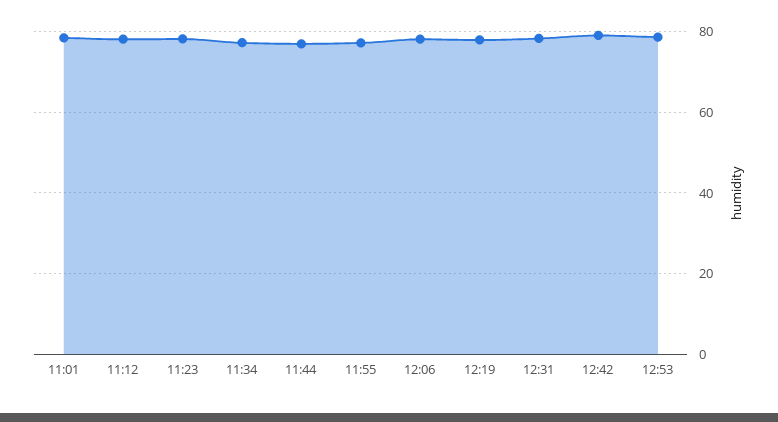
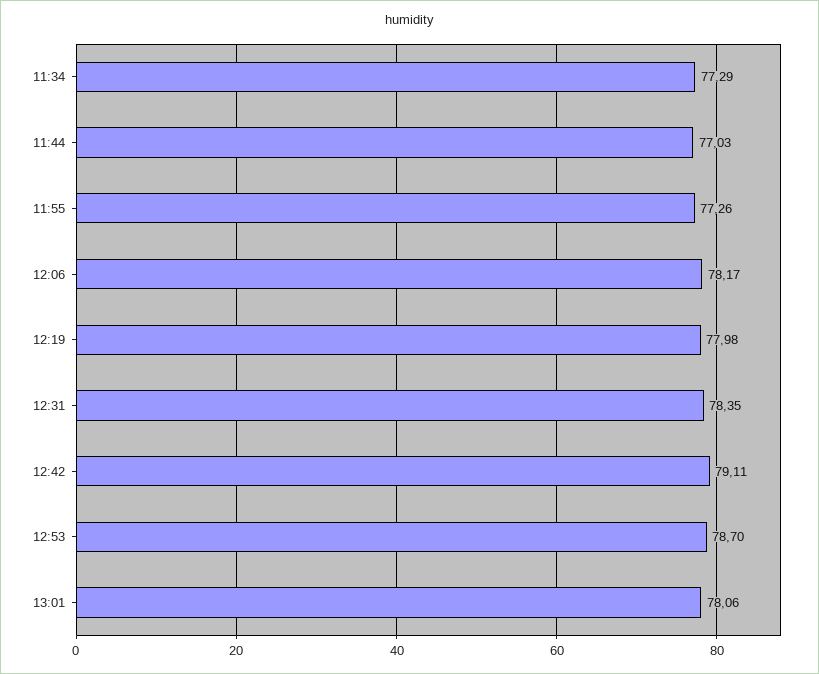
11:01: 78 -> none
11:12: 78 -> none
11:23: 78 -> none
13:01: none -> 78.06

